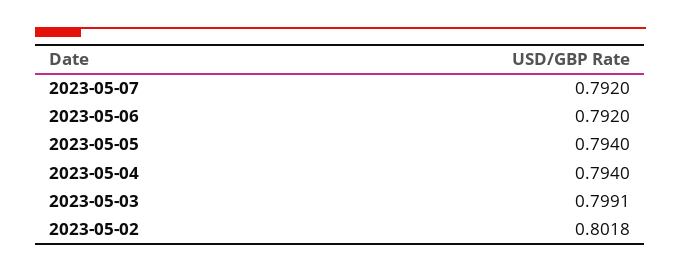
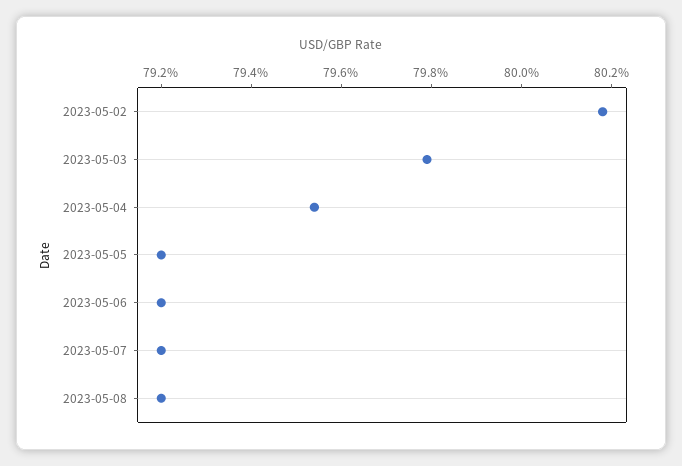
2023-05-05: 0.794 -> 0.792
2023-05-04: 0.794 -> 0.7955
2023-05-03: 0.7991 -> 0.798
2023-05-08: none -> 0.792

